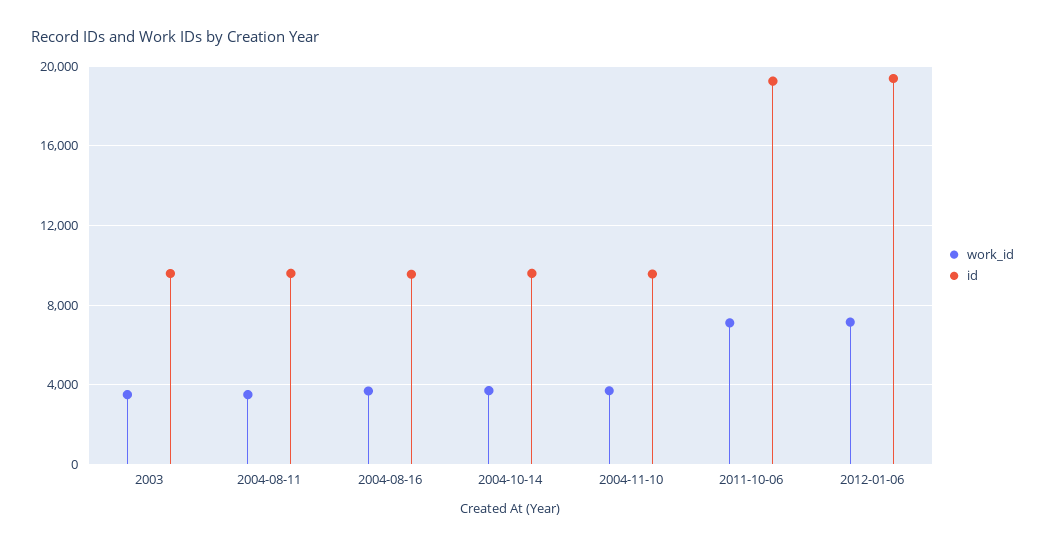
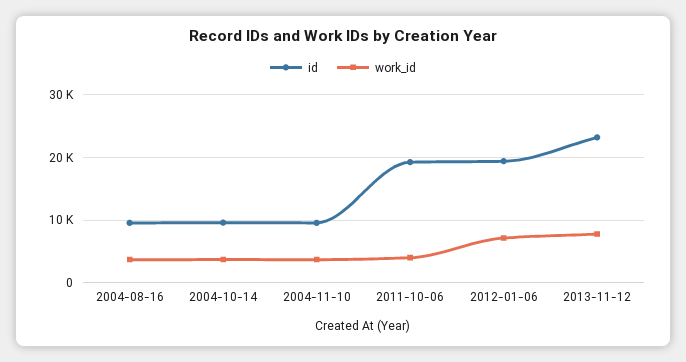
work_id, 2003: 3500 -> none
id, 2003: 9500 -> none
work_id, 2004-08-11: 3500 -> none
id, 2004-08-11: 9500 -> none
work_id, 2011-10-06: 7000 -> 4000
id, 2013-11-12: none -> 23000
work_id, 2013-11-12: none -> 8000

